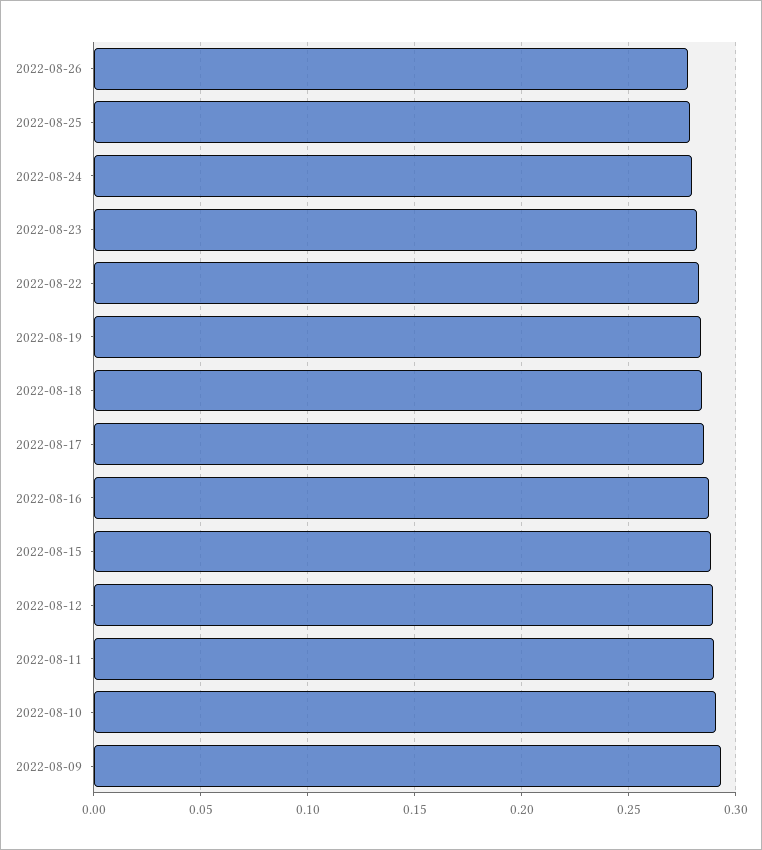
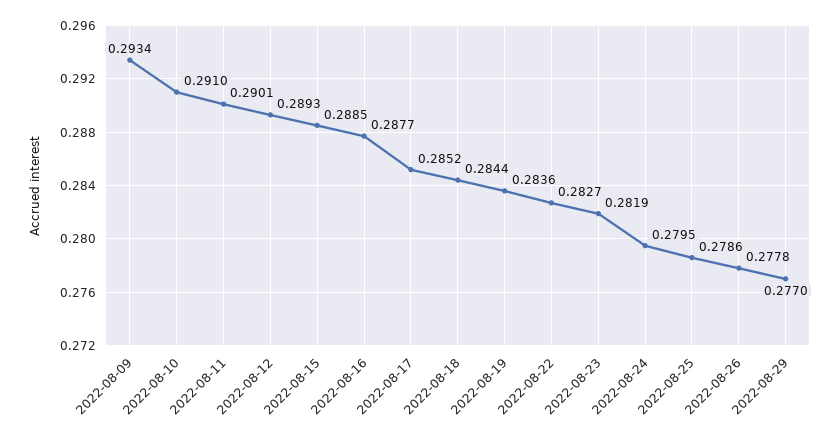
2022-08-29: none -> 0.277

